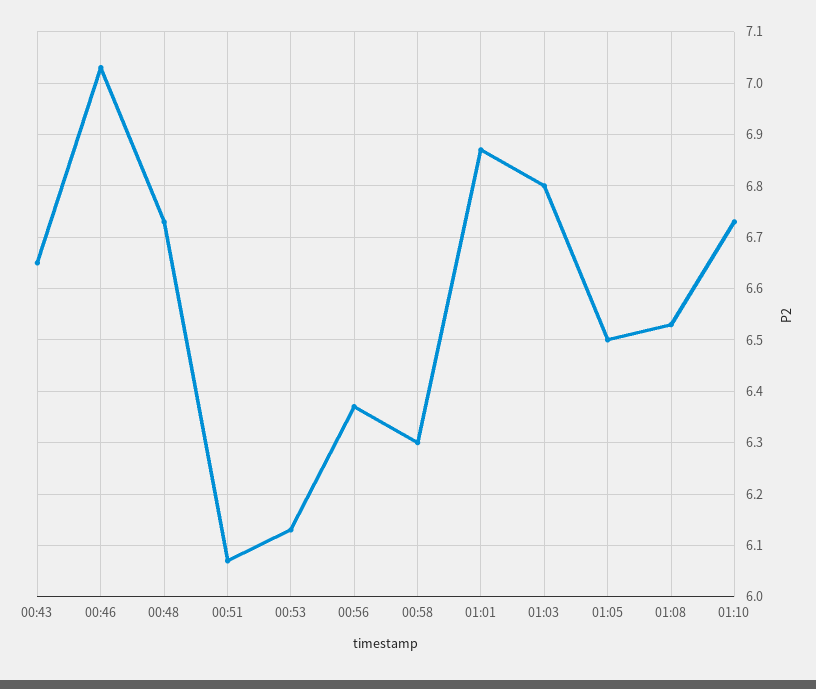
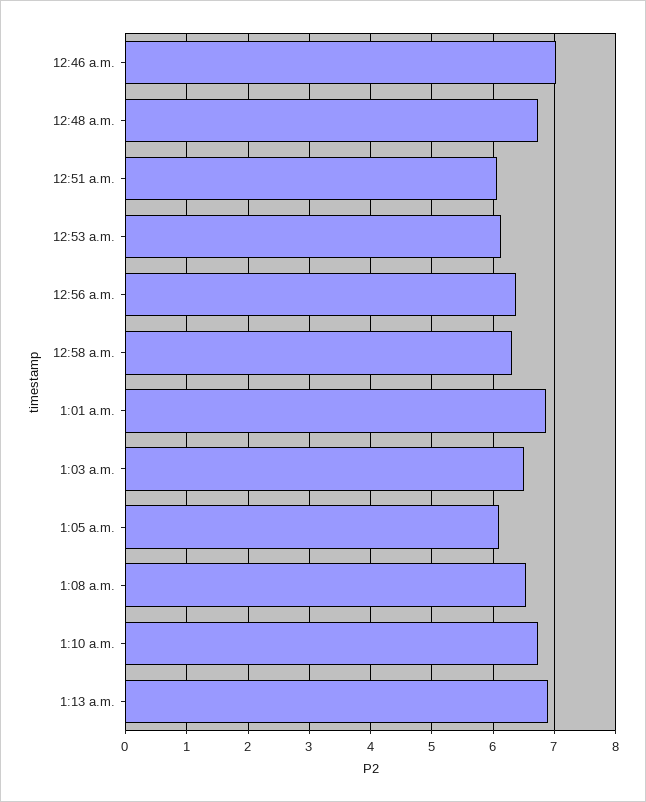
00:43: 6.65 -> none
01:03: 6.8 -> 6.5
01:05: 6.5 -> 6.1
1:13 a.m.: none -> 6.9

